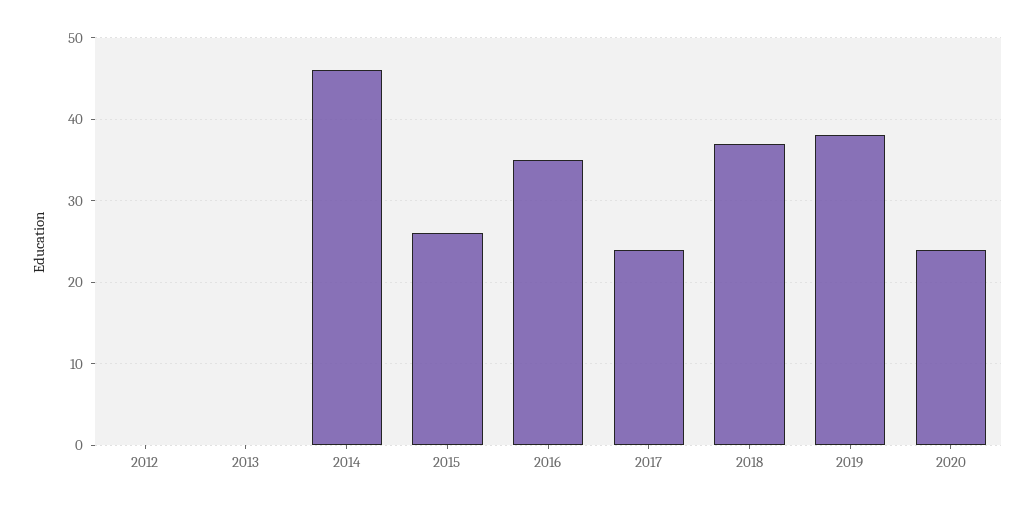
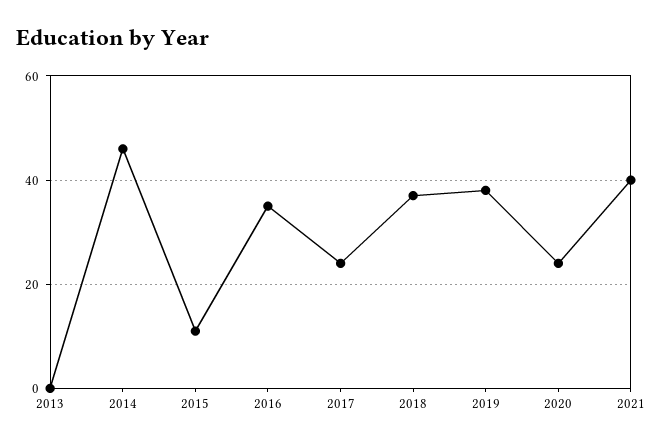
2012: 0 -> none
2015: 26 -> 10
2021: none -> 40

